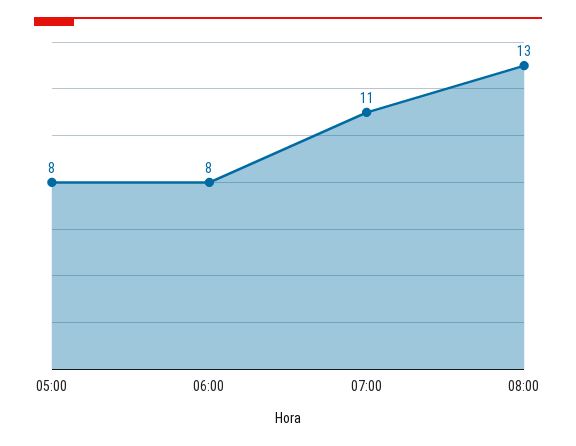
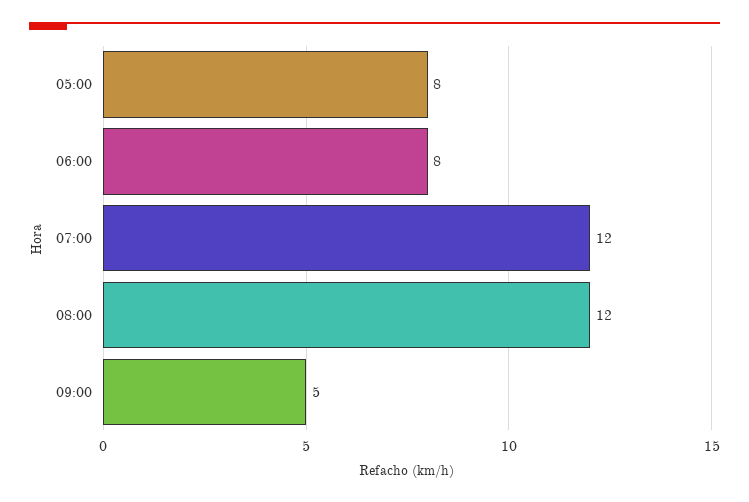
07:00: 11 -> 12
08:00: 13 -> 12
09:00: none -> 5

